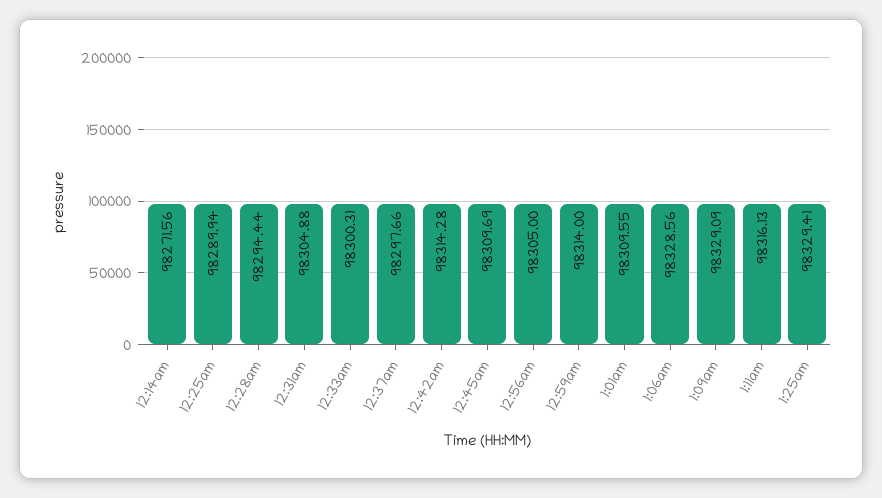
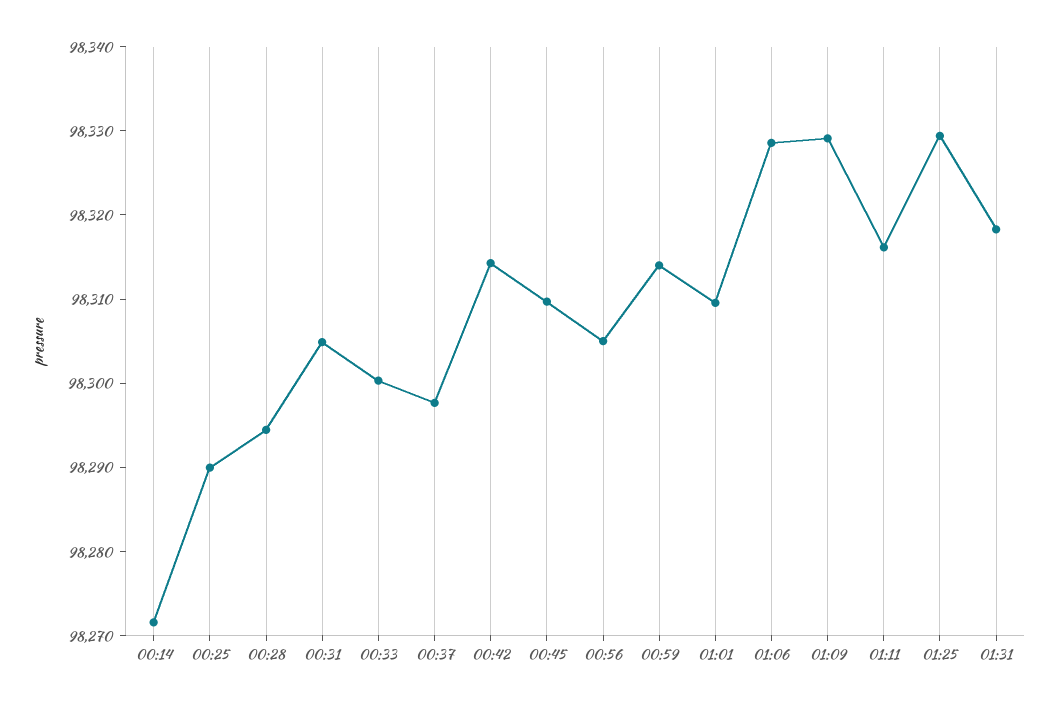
01:31: none -> 98318

